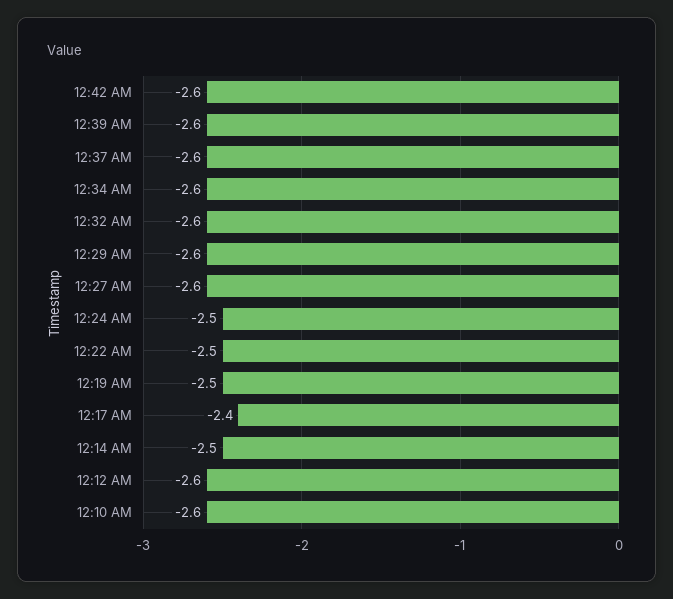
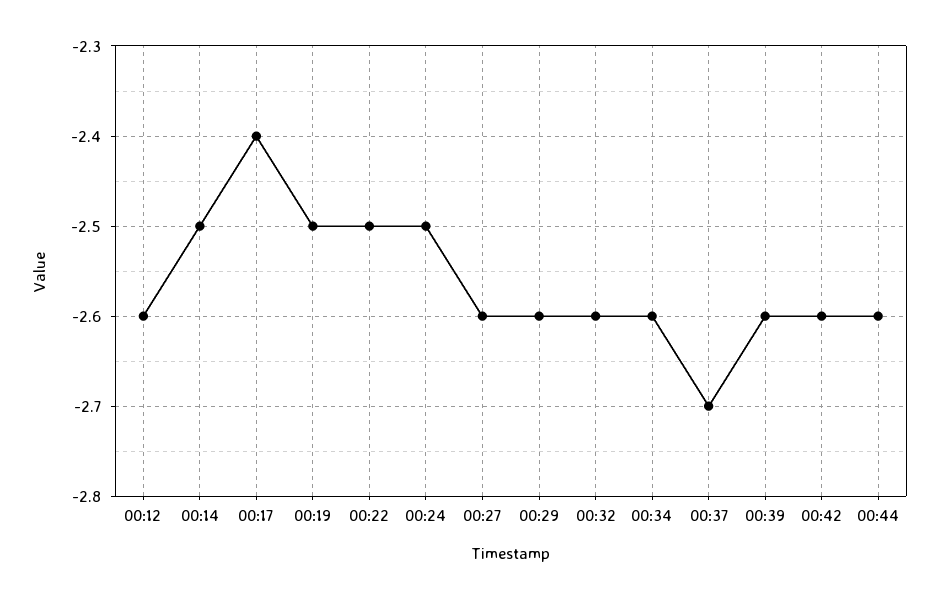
12:37 AM: -2.6 -> -2.7
12:10 AM: -2.6 -> none
00:44: none -> -2.6

